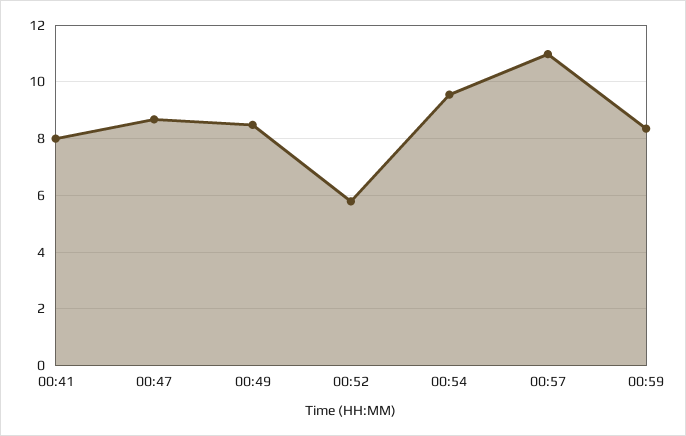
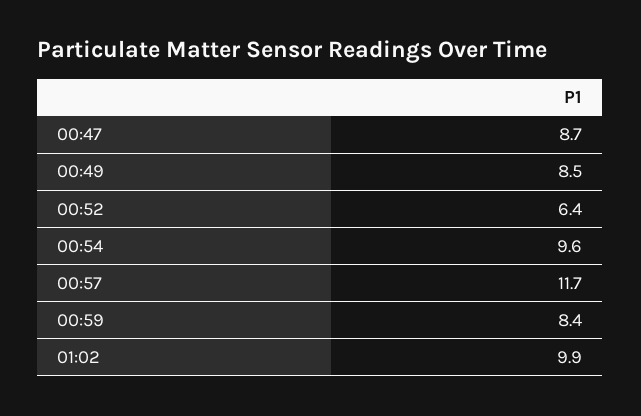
00:41: 8 -> none
00:52: 5.75 -> 6.4
00:57: 11 -> 11.7
01:02: none -> 9.9

